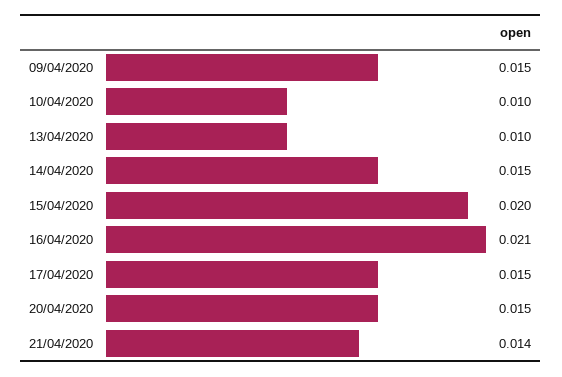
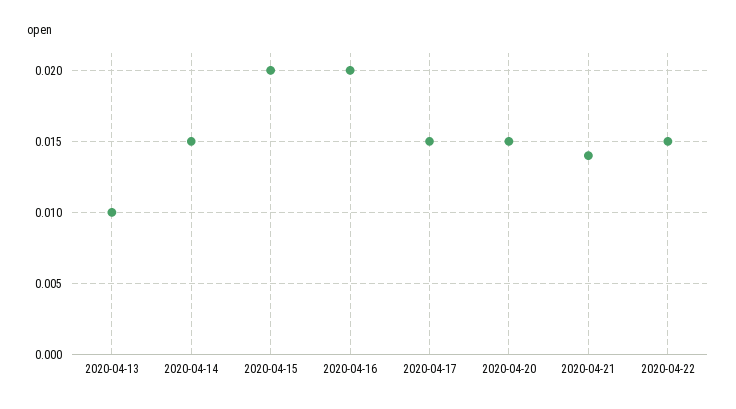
09/04/2020: 0.015 -> none
10/04/2020: 0.01 -> none
16/04/2020: 0.021 -> 0.02
2020-04-22: none -> 0.015

